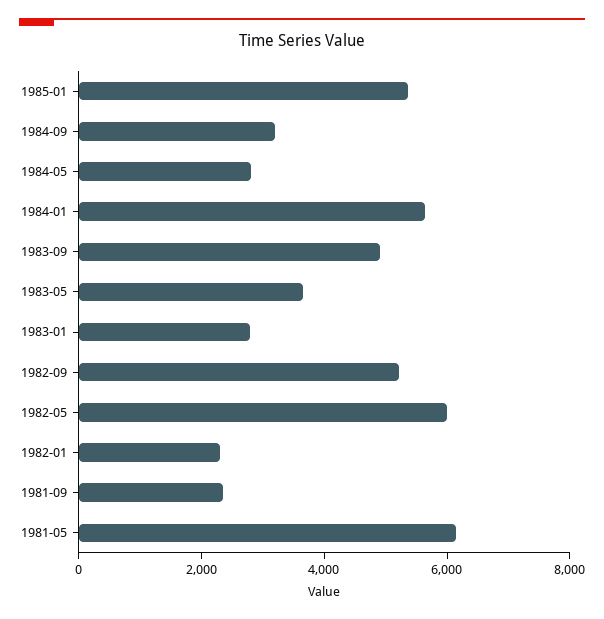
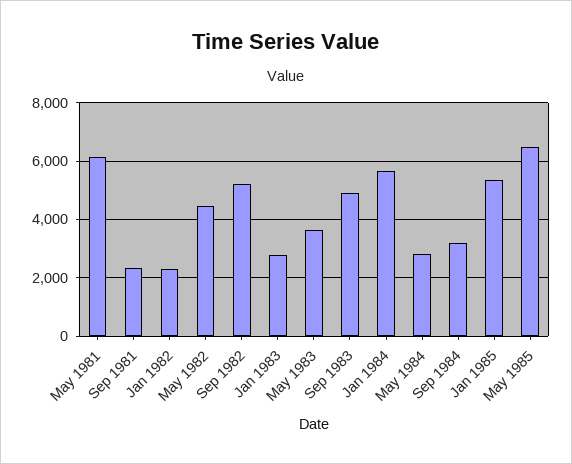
1982-05: 6000 -> 4500
May 1985: none -> 6500

